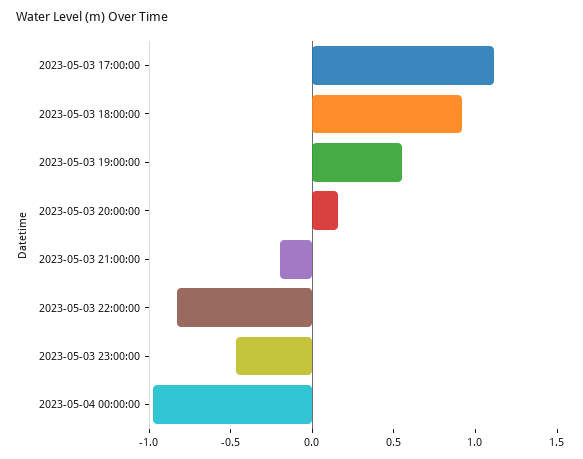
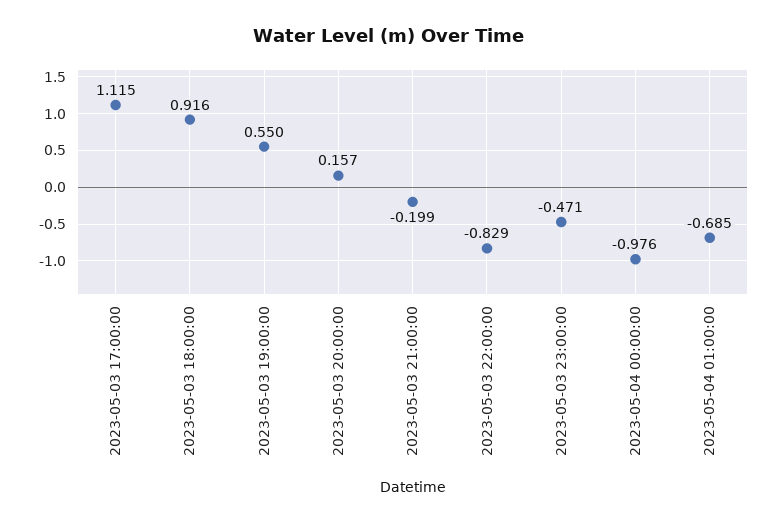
2023-05-04 01:00:00: none -> -0.685

